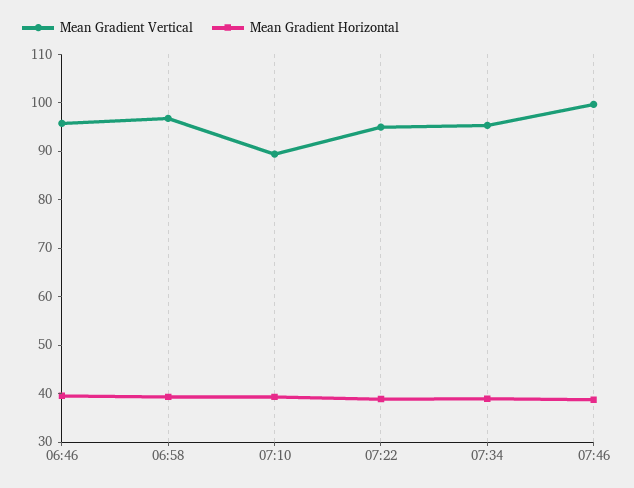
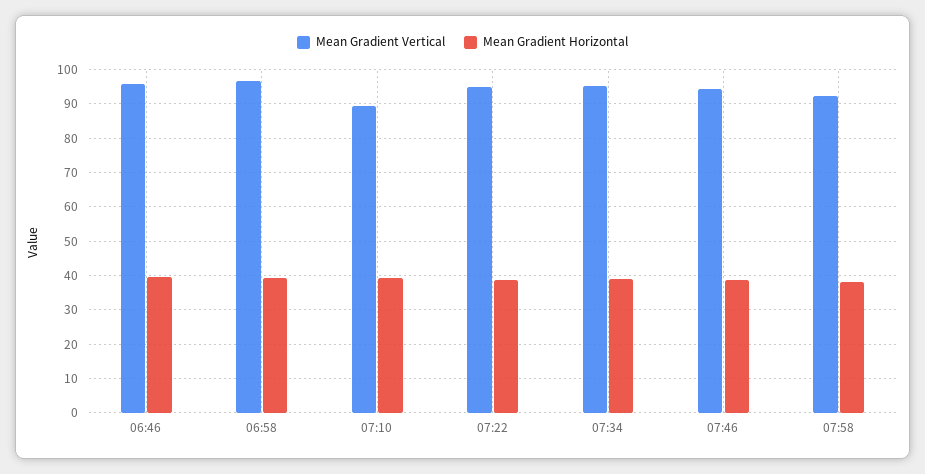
Mean Gradient Vertical, 07:46: 100 -> 94
Mean Gradient Vertical, 07:58: none -> 92
Mean Gradient Horizontal, 07:58: none -> 38

